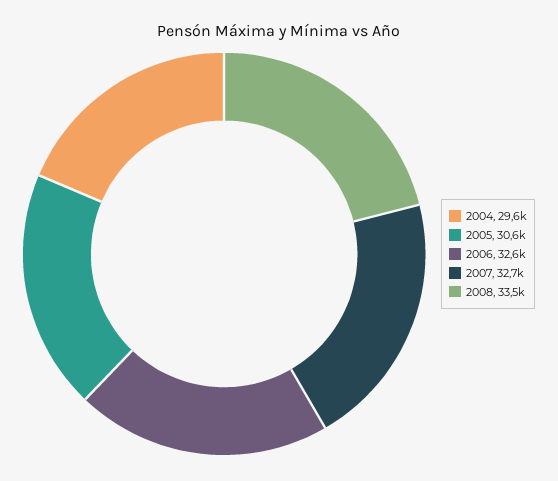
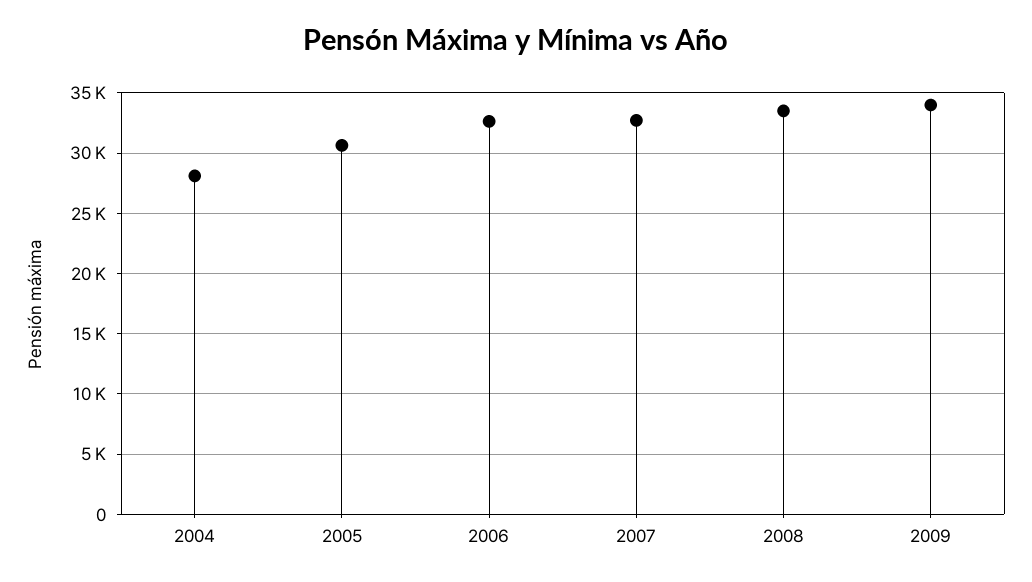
2004: 29600 -> 28000
2009: none -> 34000

